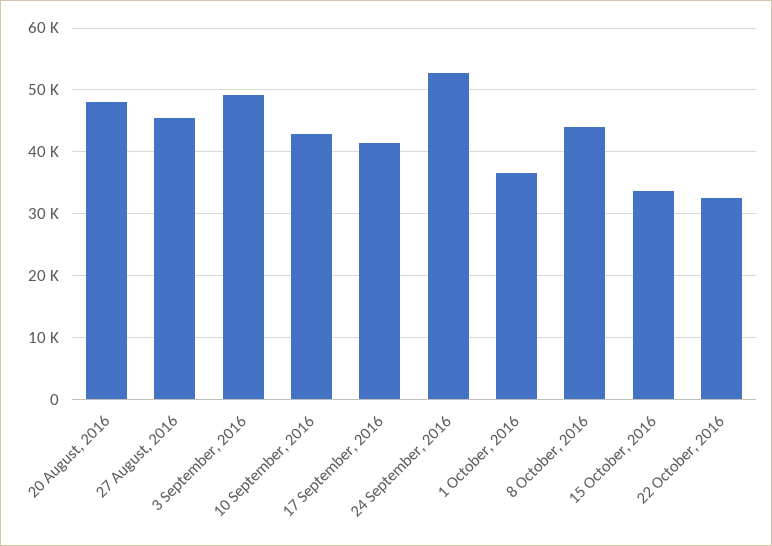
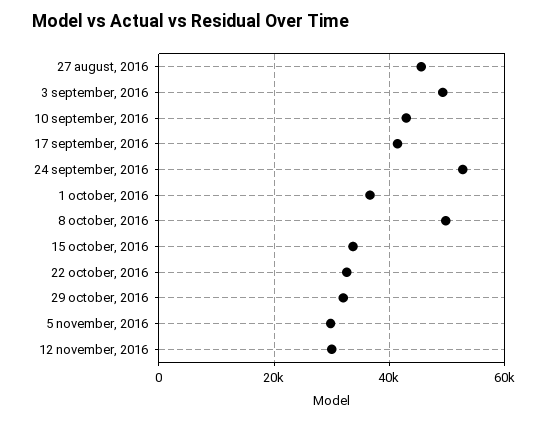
20 August, 2016: 48000 -> none
8 October, 2016: 44000 -> 50000
29 october, 2016: none -> 32000
5 november, 2016: none -> 30000
12 november, 2016: none -> 30000

